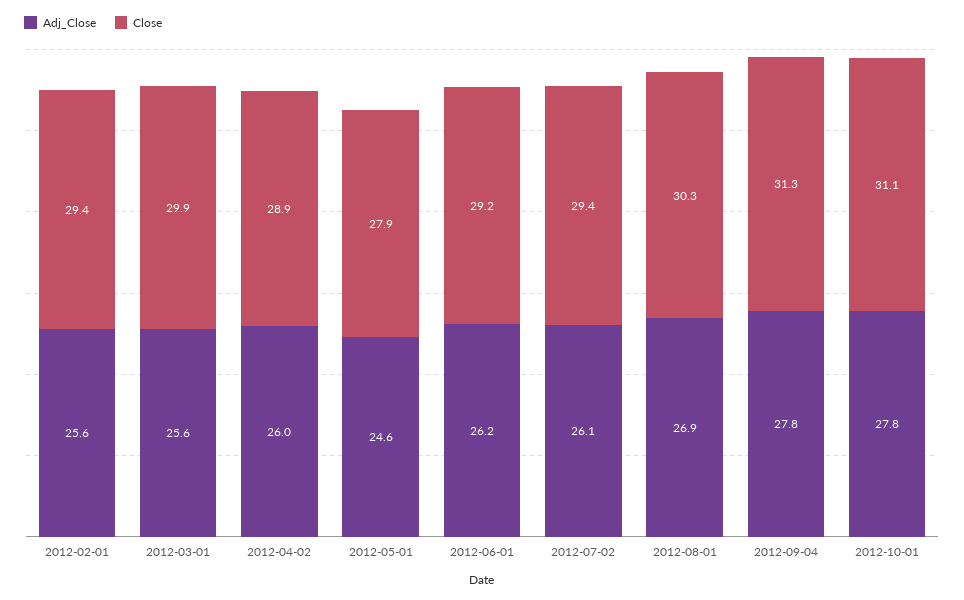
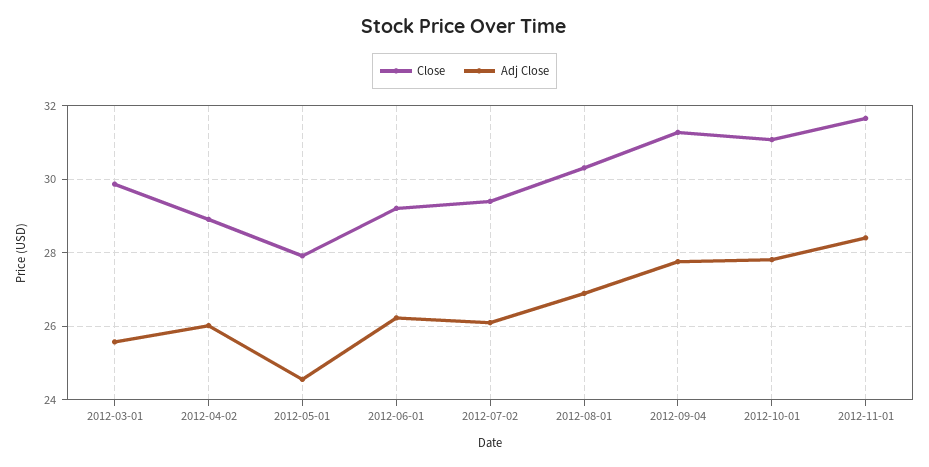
Adj_Close, 2012-02-01: 25.6 -> none
Close, 2012-02-01: 29.4 -> none
Close, 2012-11-01: none -> 31.6
Adj_Close, 2012-11-01: none -> 28.4

